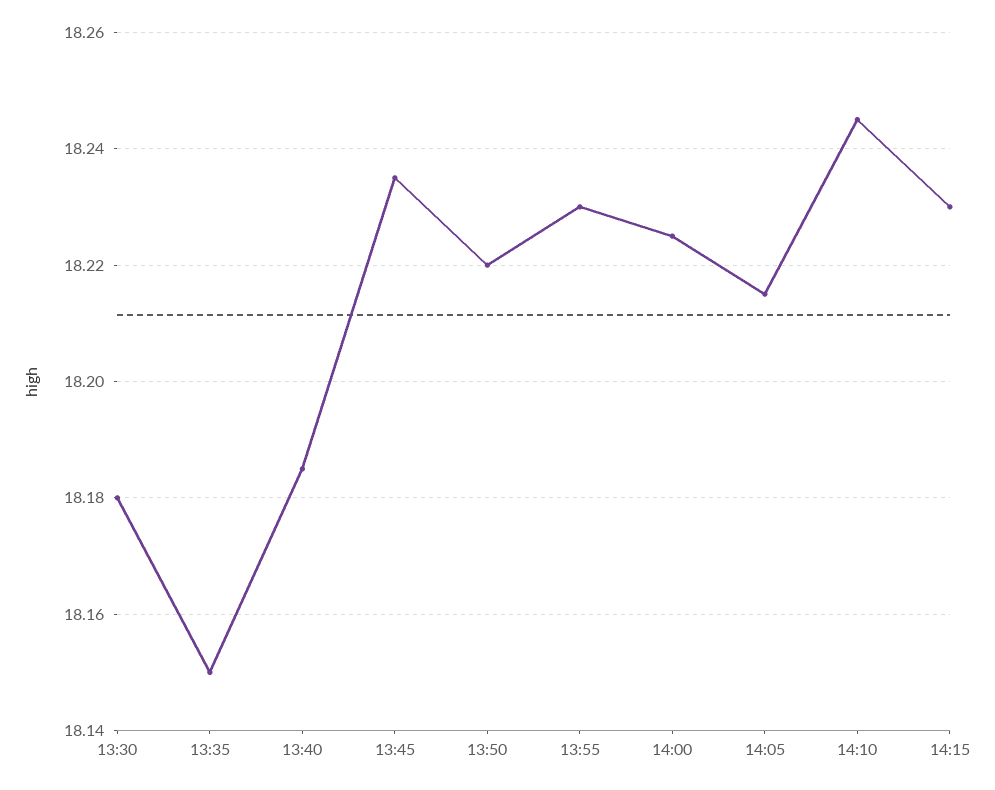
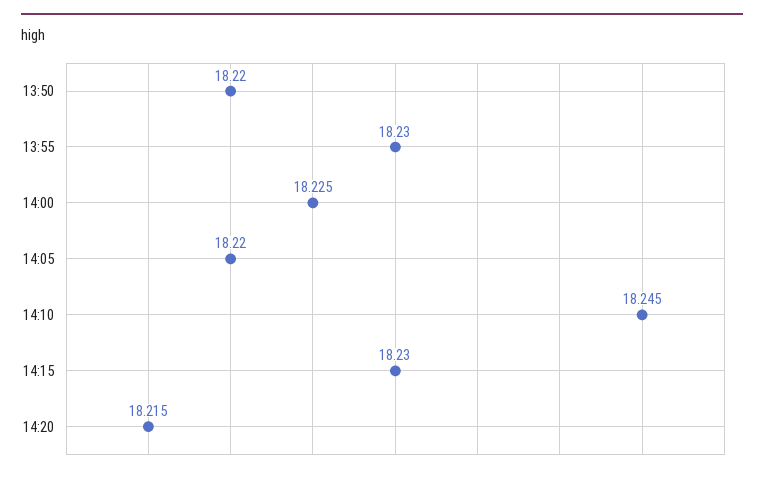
13:30: 18.18 -> none
13:35: 18.15 -> none
13:40: 18.185 -> none
13:45: 18.235 -> none
14:05: 18.215 -> 18.22
14:20: none -> 18.215

